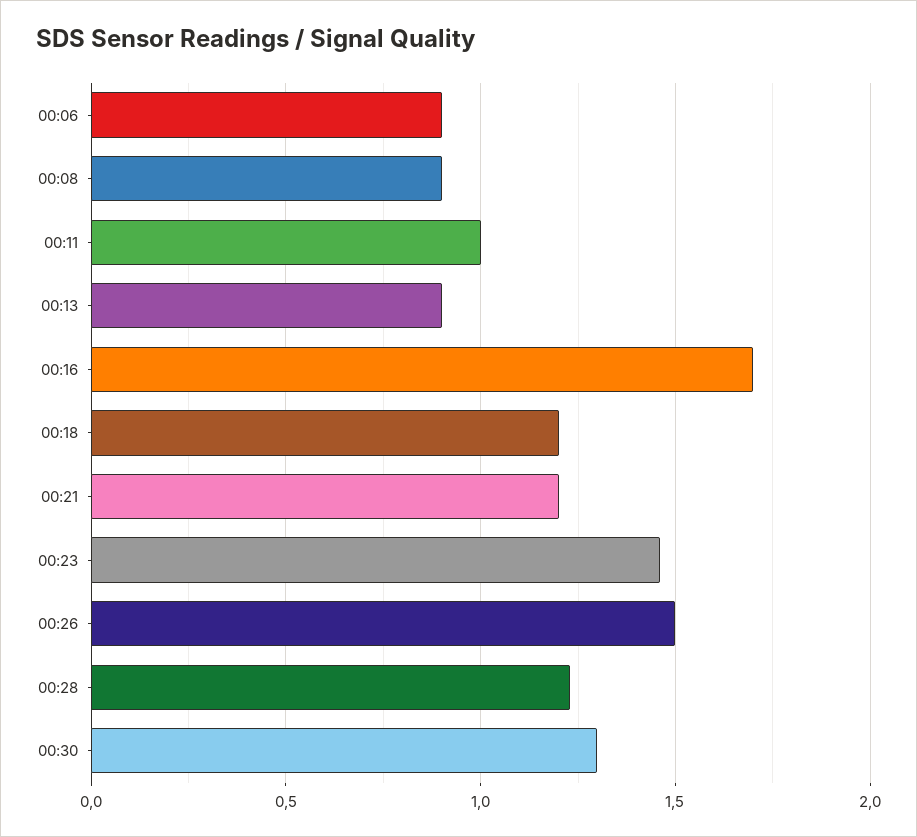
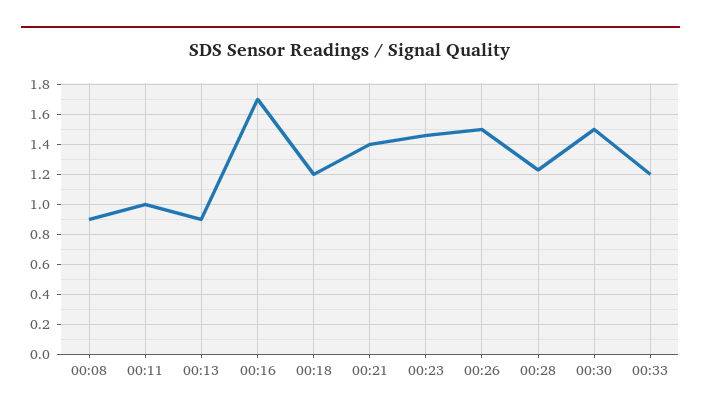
00:06: 0.9 -> none
00:21: 1.2 -> 1.4
00:30: 1.3 -> 1.5
00:33: none -> 1.2

